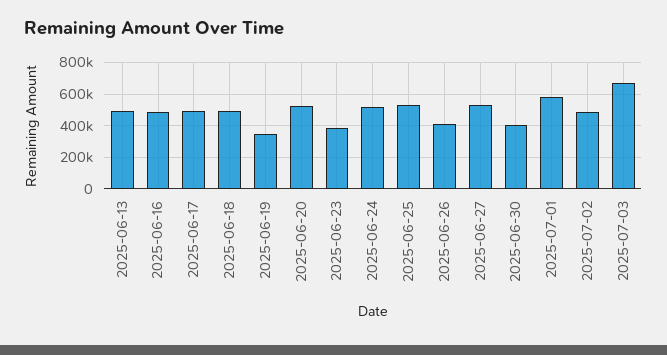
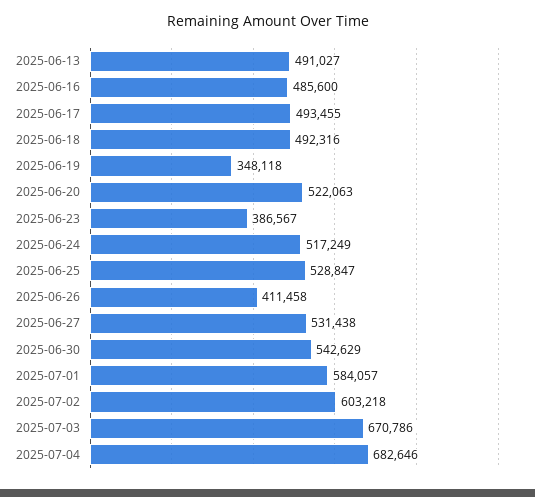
2025-06-30: 400000 -> 542629
2025-07-02: 500000 -> 603218
2025-07-04: none -> 682646

